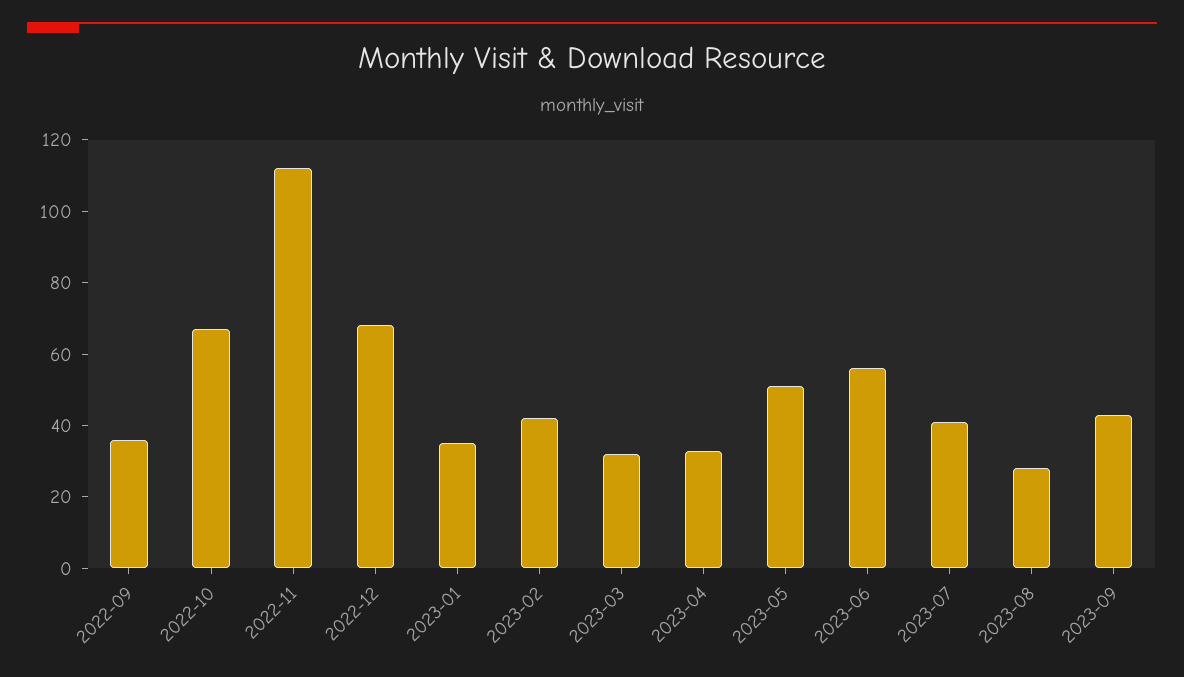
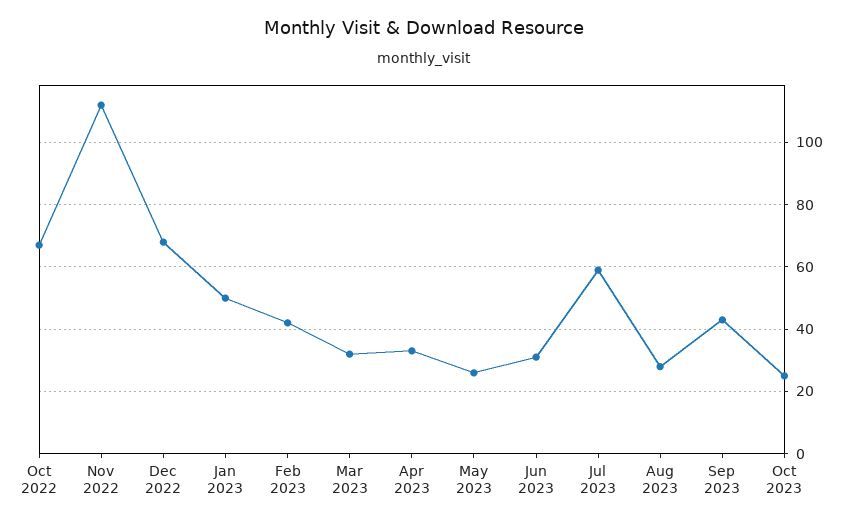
2022-09: 35 -> none
2023-01: 35 -> 50
2023-05: 50 -> 25
2023-06: 55 -> 30
2023-07: 40 -> 60
Oct 2023: none -> 25

